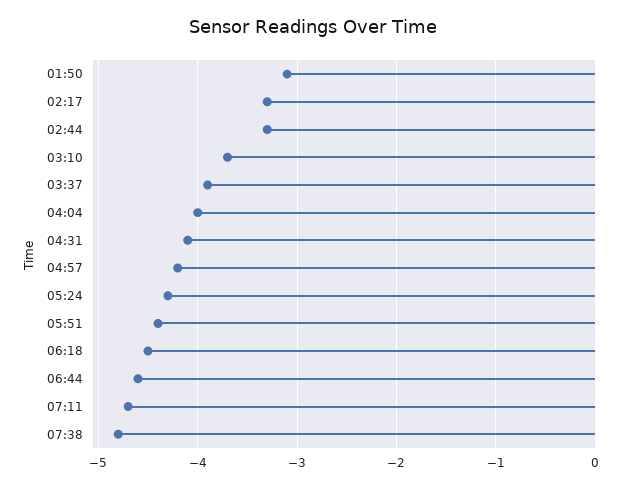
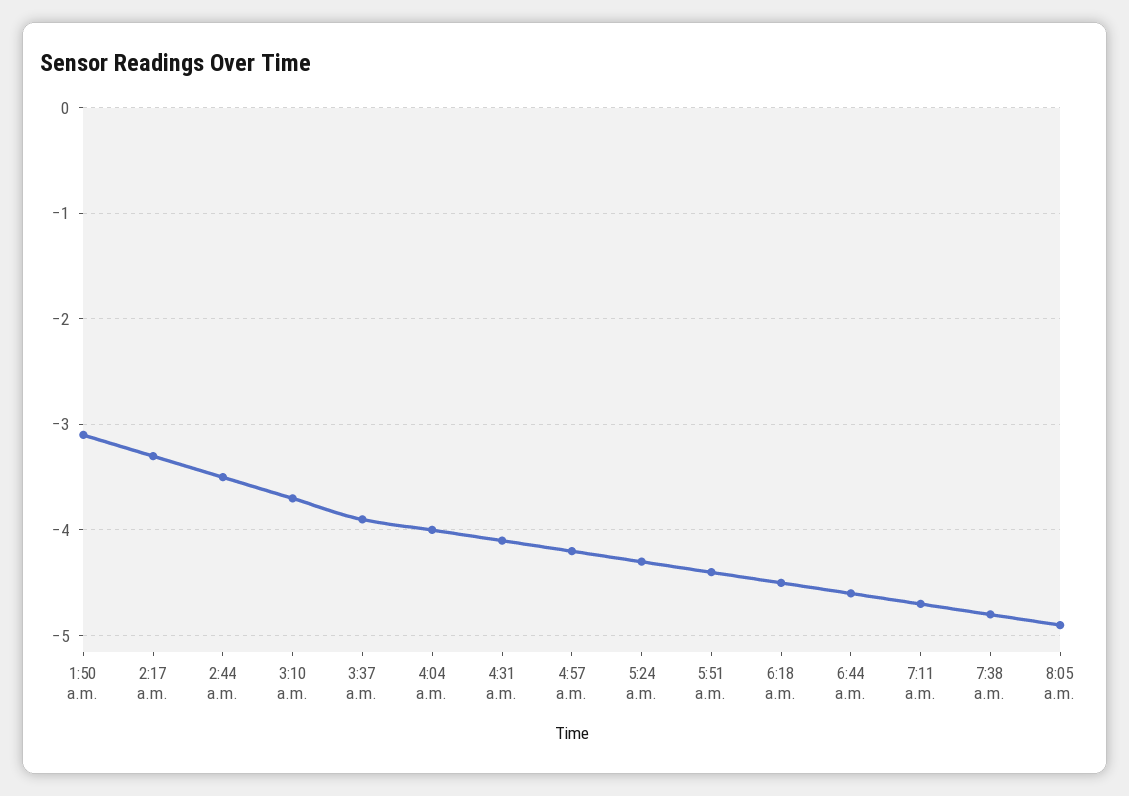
02:44: -3.3 -> -3.5
8:05 a.m.: none -> -4.9

